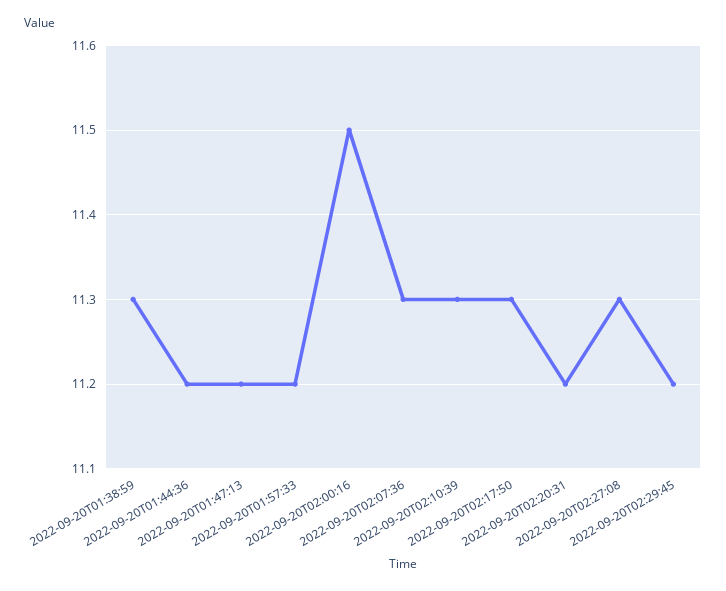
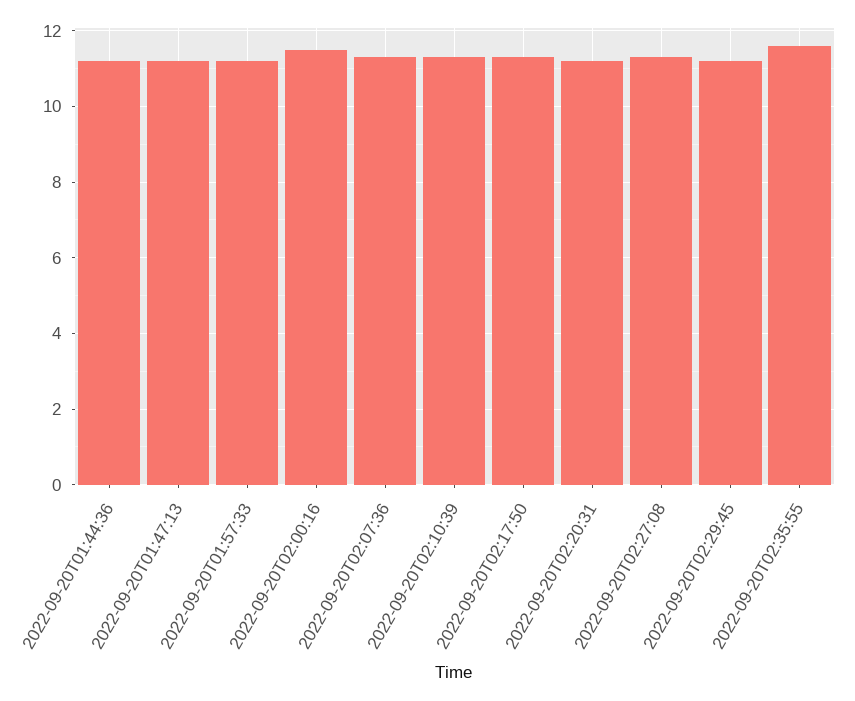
2022-09-20T01:38:59: 11.3 -> none
2022-09-20T02:35:55: none -> 11.5

